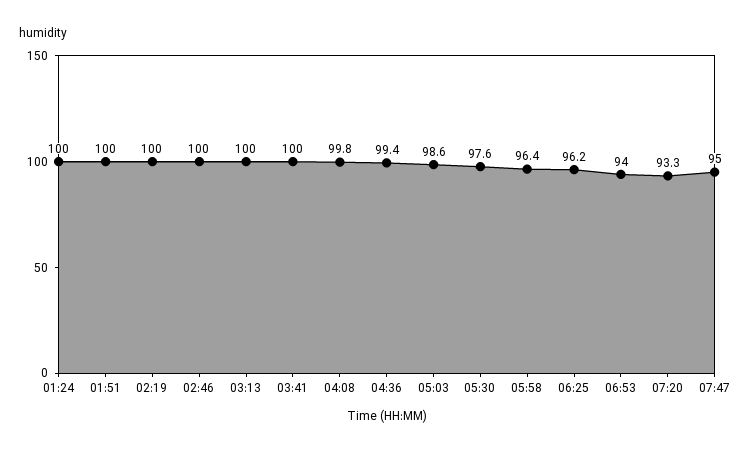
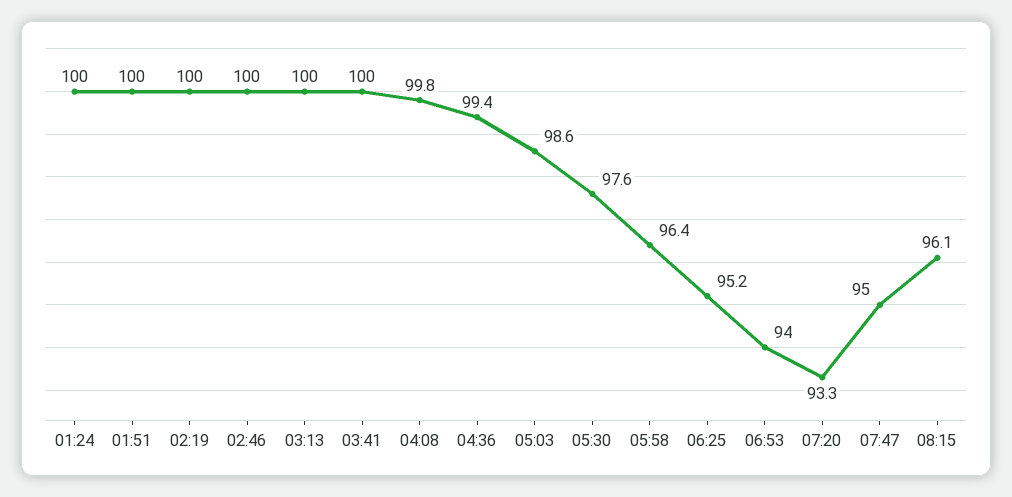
06:25: 96.2 -> 95.2
08:15: none -> 96.1

